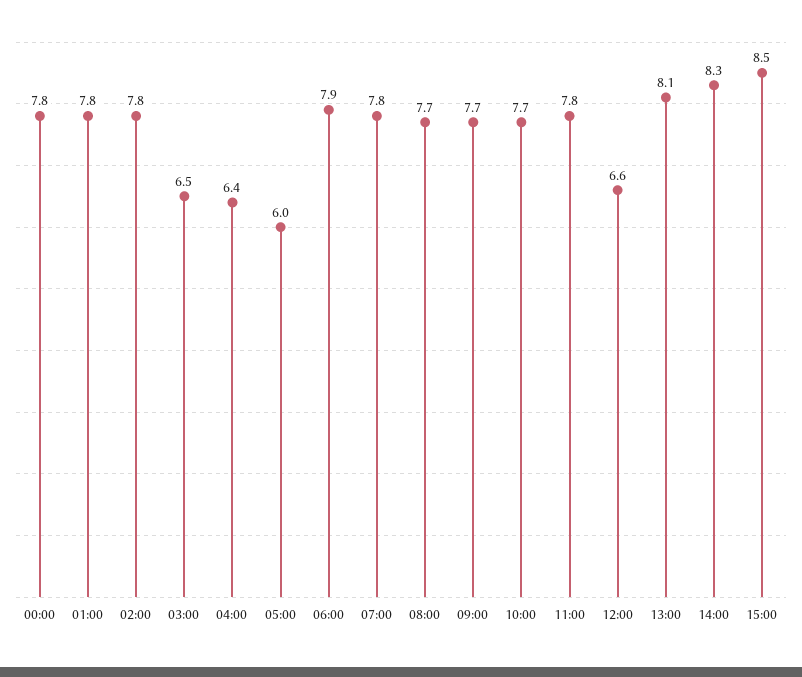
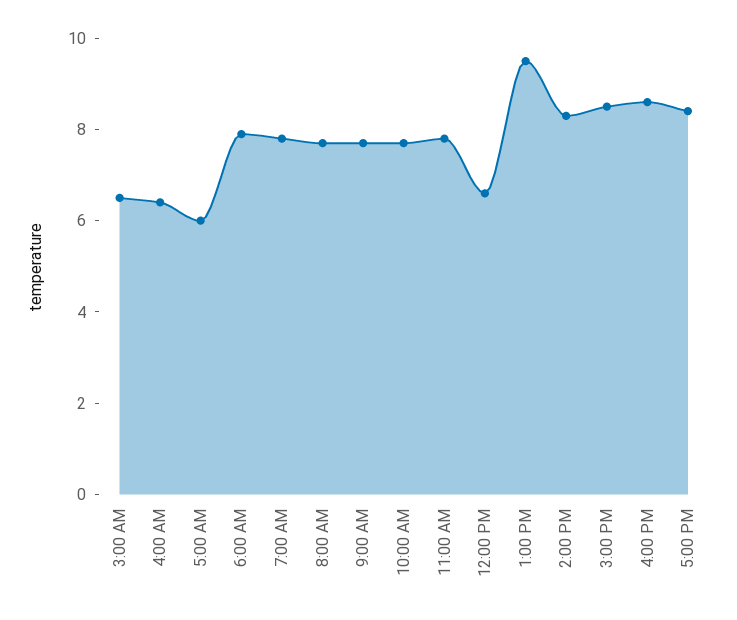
00:00: 7.8 -> none
01:00: 7.8 -> none
02:00: 7.8 -> none
13:00: 8.1 -> 9.5
4:00 PM: none -> 8.5
5:00 PM: none -> 8.5

